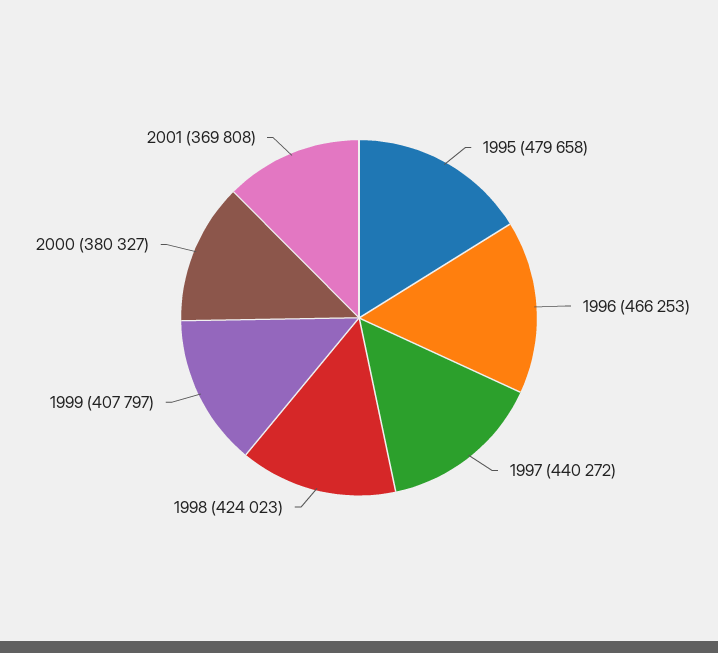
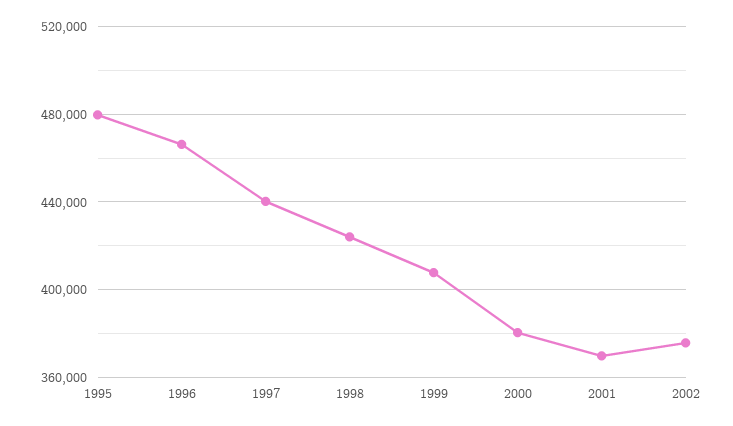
2002: none -> 375000

